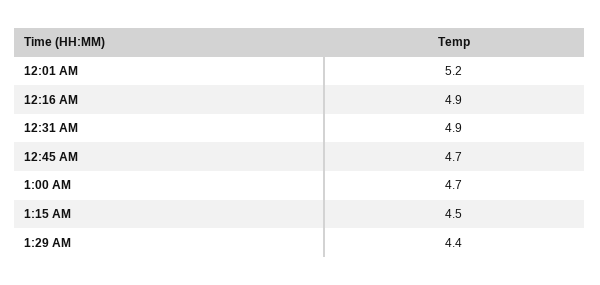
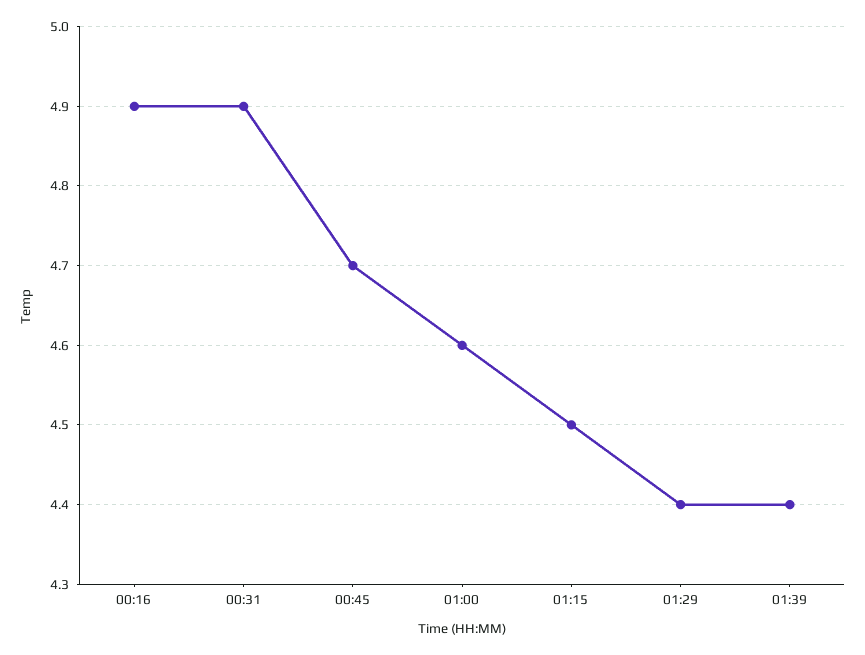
12:01 AM: 5.2 -> none
1:00 AM: 4.7 -> 4.6
01:39: none -> 4.4

